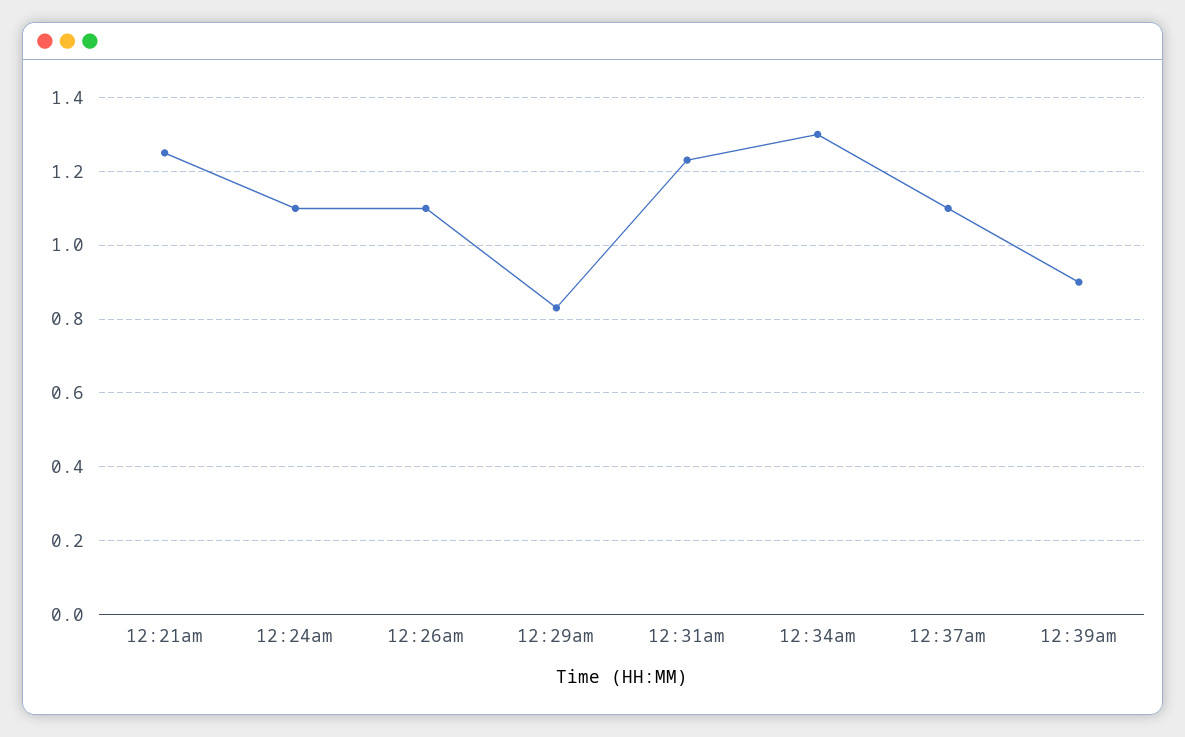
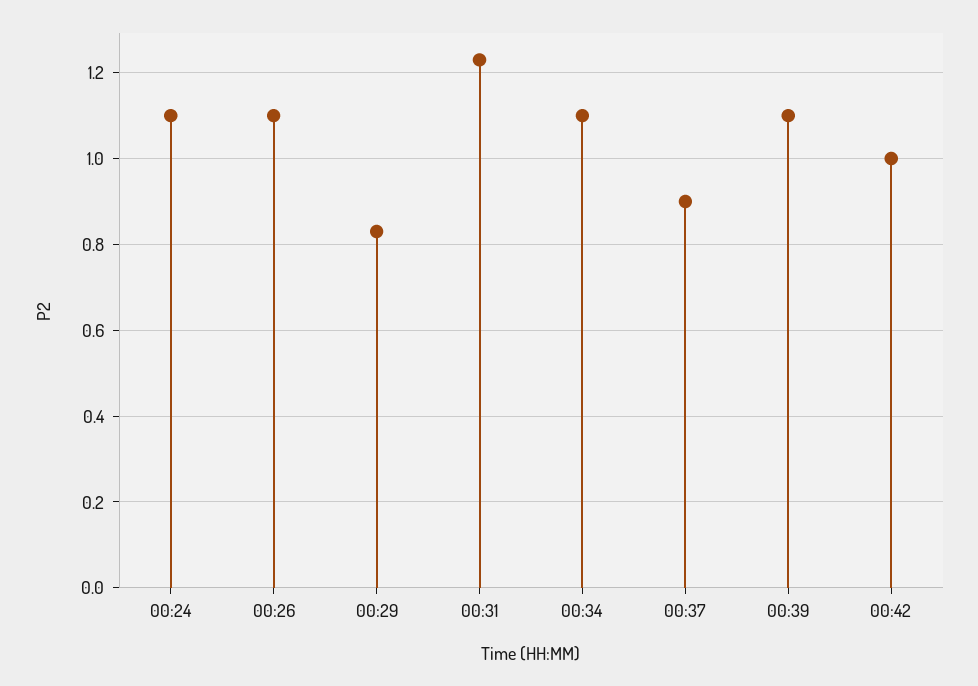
12:21am: 1.25 -> none
12:34am: 1.3 -> 1.1
12:37am: 1.1 -> 0.9
12:39am: 0.9 -> 1.1
00:42: none -> 1

